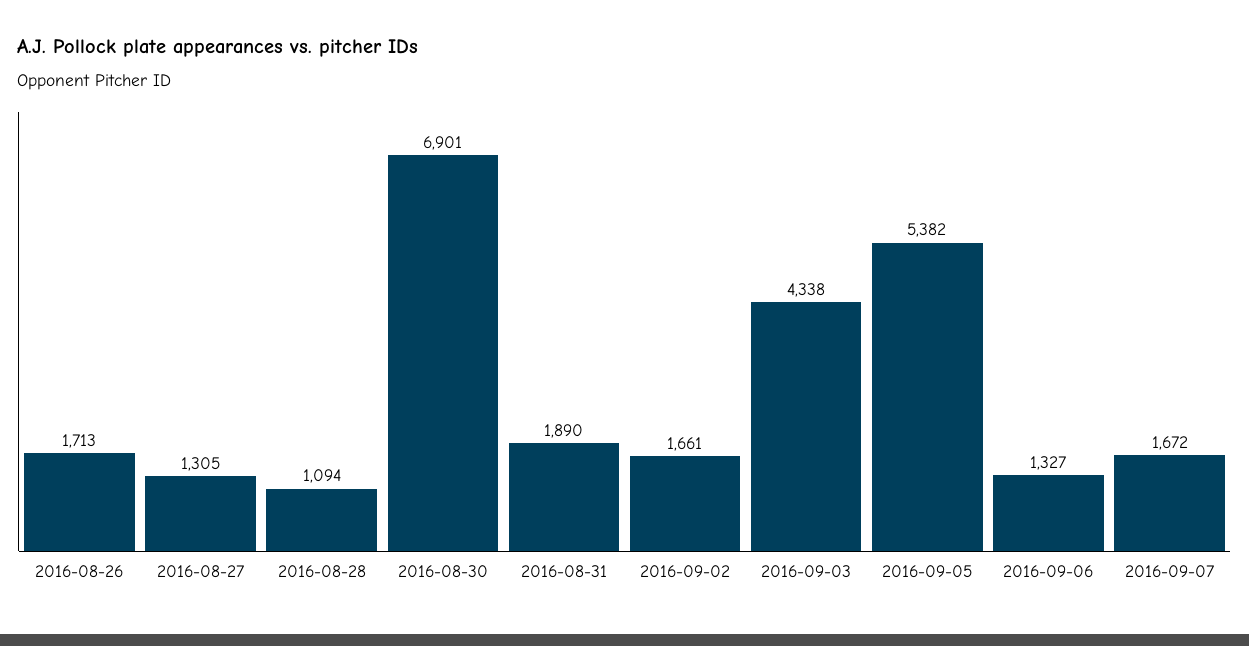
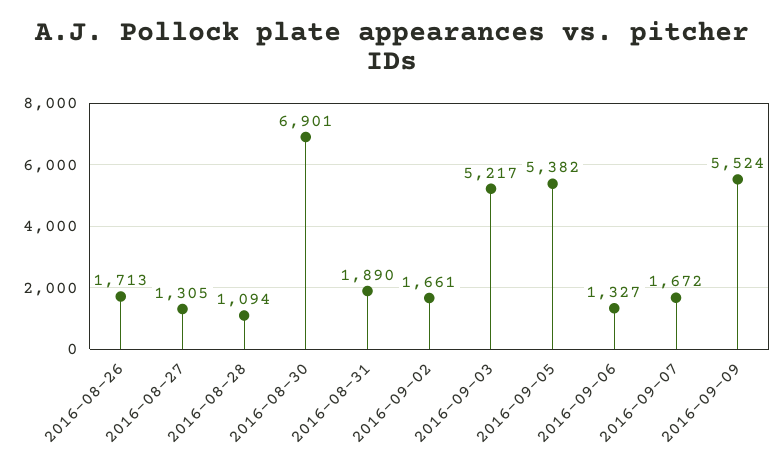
2016-09-03: 4338 -> 5217
2016-09-09: none -> 5524

